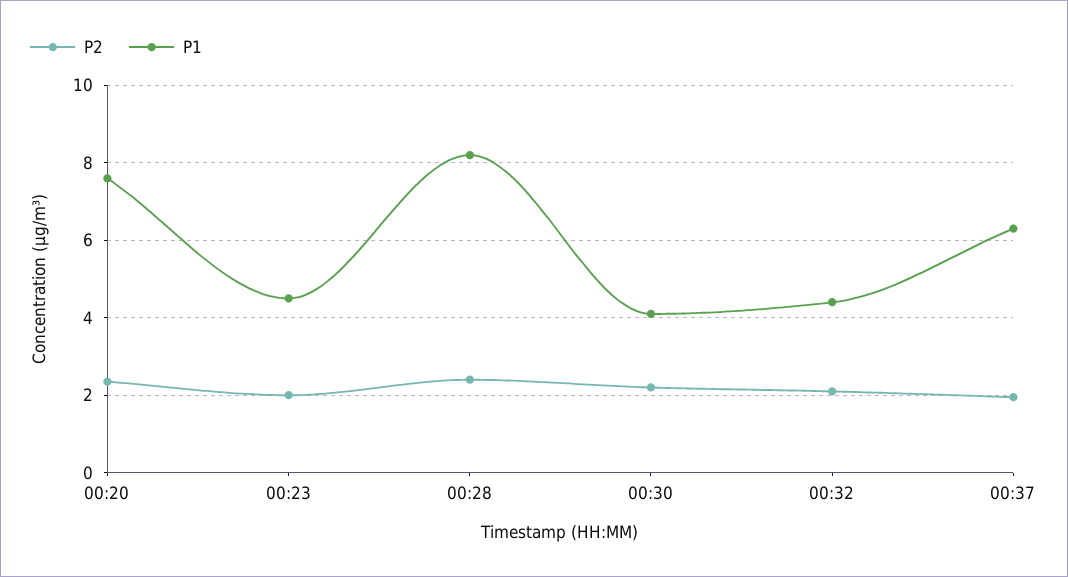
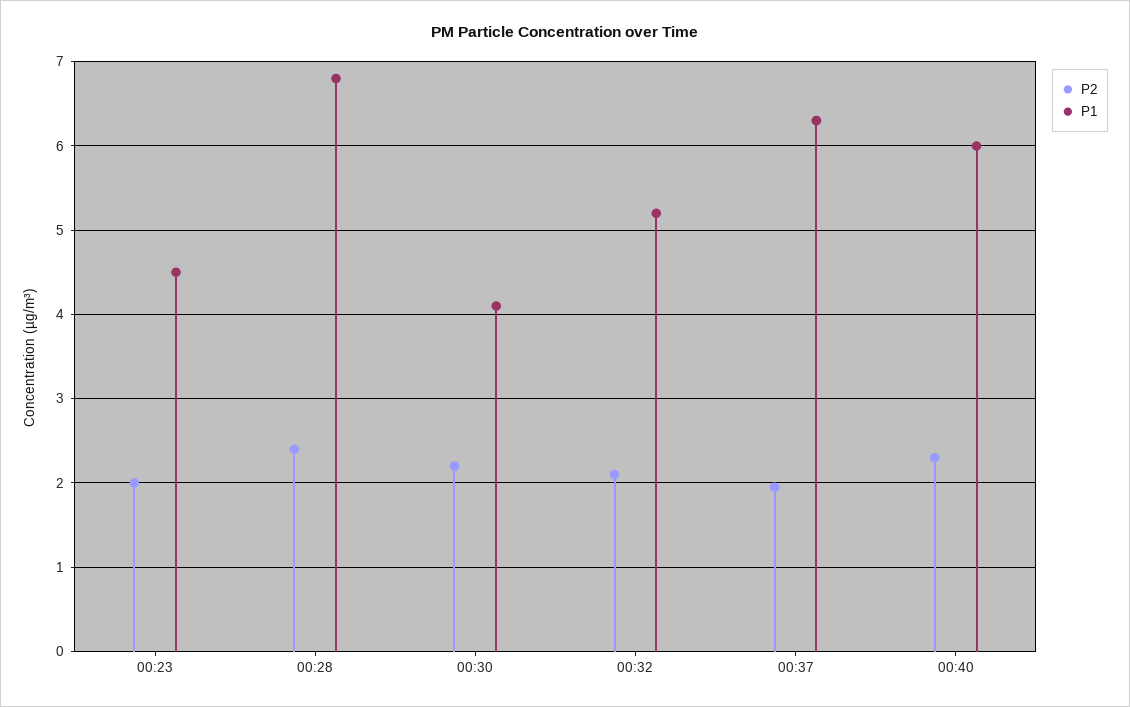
P2, 00:20: 2.4 -> none
P1, 00:20: 7.6 -> none
P1, 00:28: 8.2 -> 6.8
P1, 00:32: 4.4 -> 5.2
P2, 00:40: none -> 2.3
P1, 00:40: none -> 6

